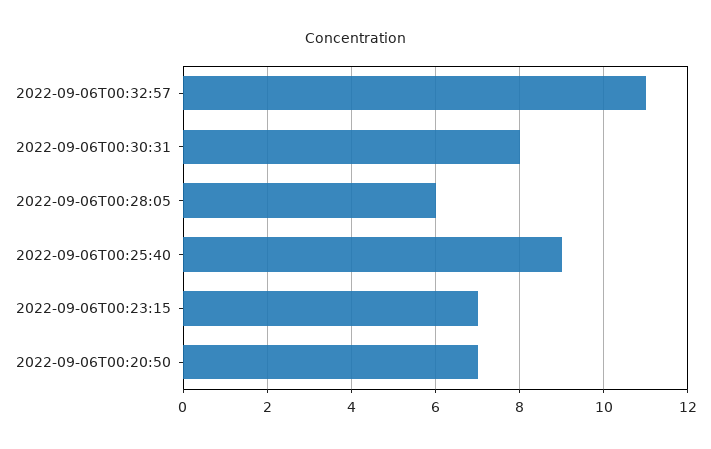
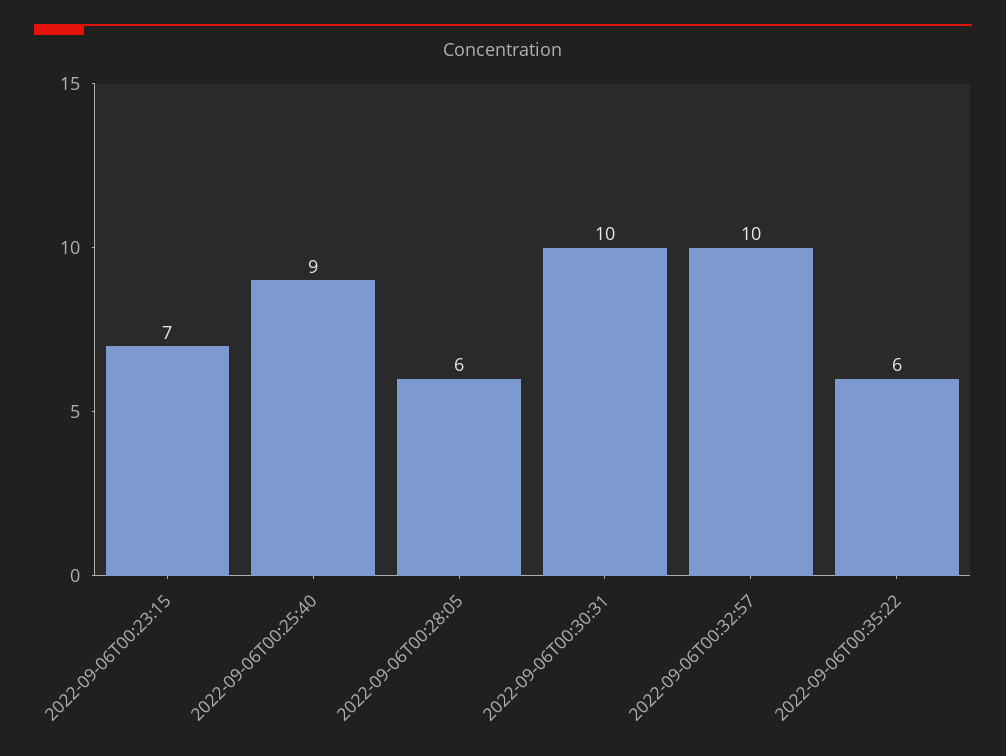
2022-09-06T00:32:57: 11 -> 10
2022-09-06T00:30:31: 8 -> 10
2022-09-06T00:20:50: 7 -> none
2022-09-06T00:35:22: none -> 6

